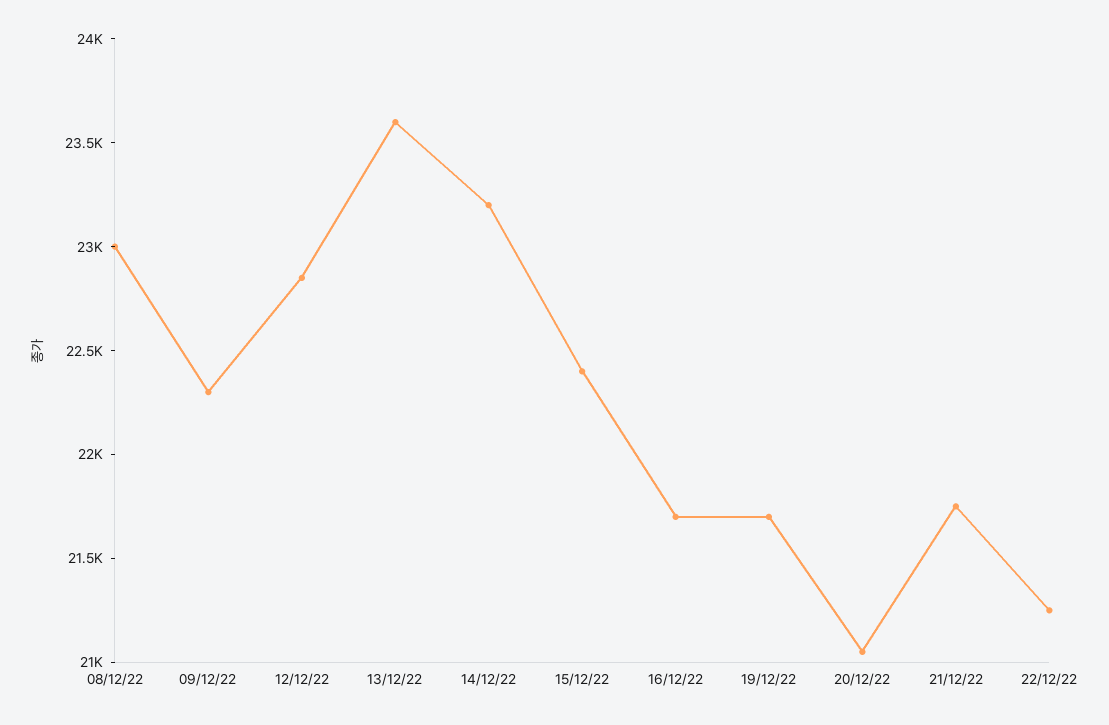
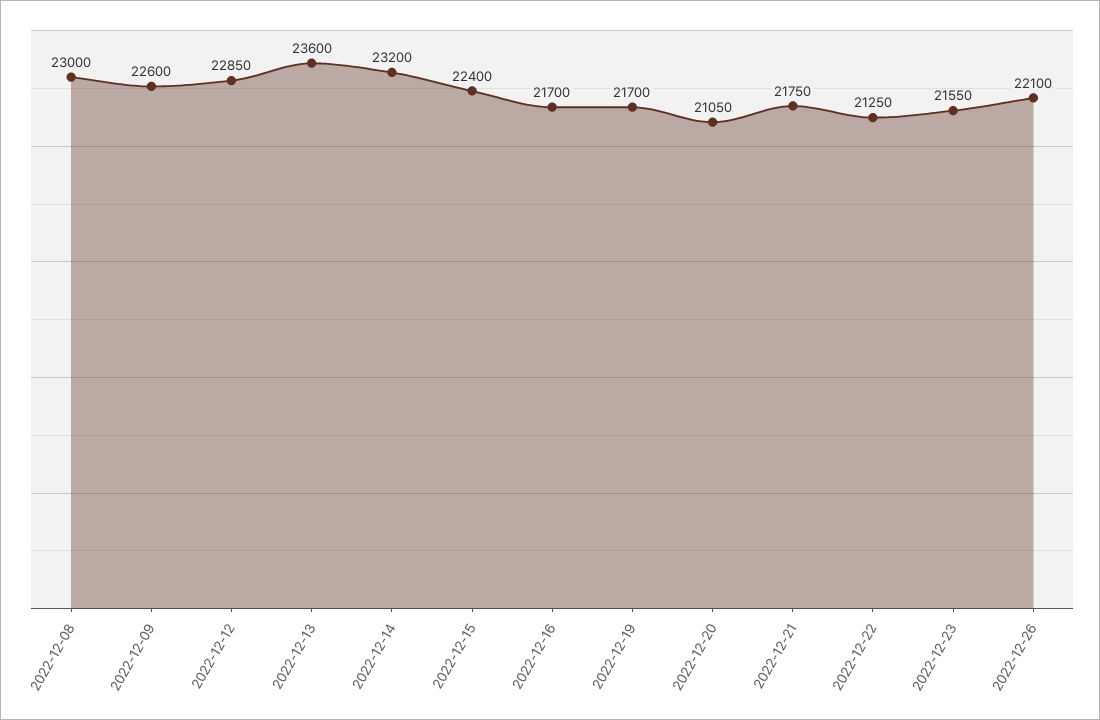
09/12/22: 22300 -> 22600
2022-12-23: none -> 21550
2022-12-26: none -> 22100

